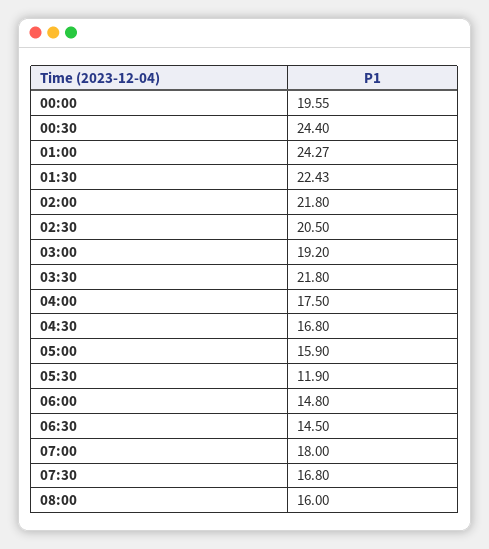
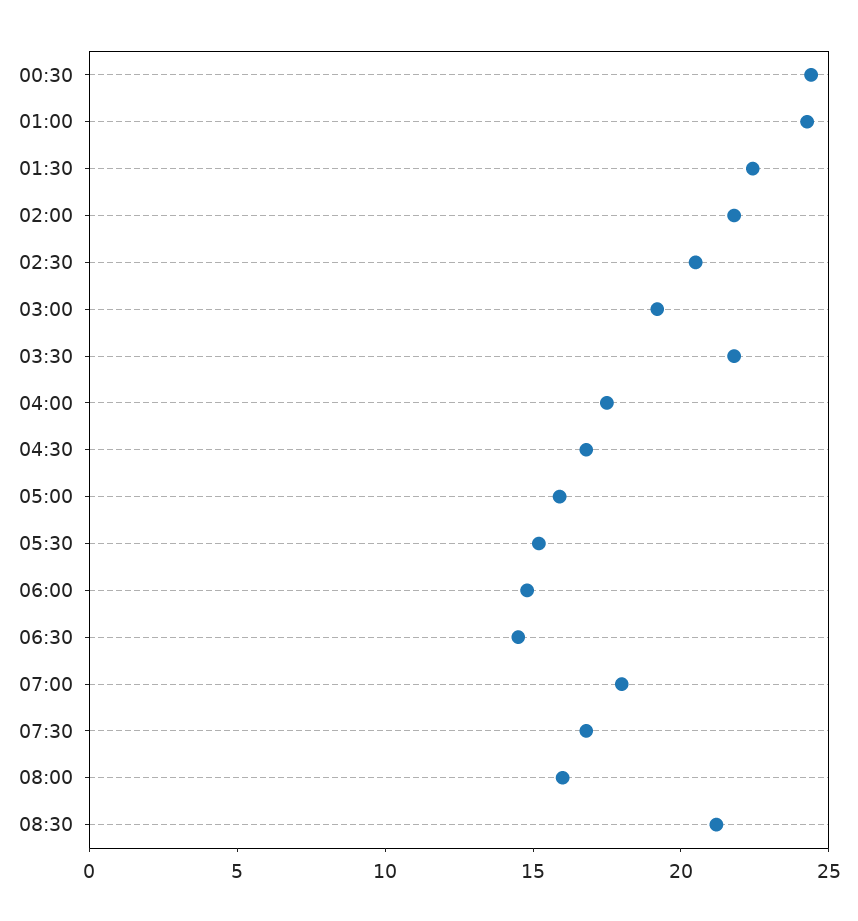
00:00: 19.55 -> none
05:30: 11.9 -> 15
08:30: none -> 21

